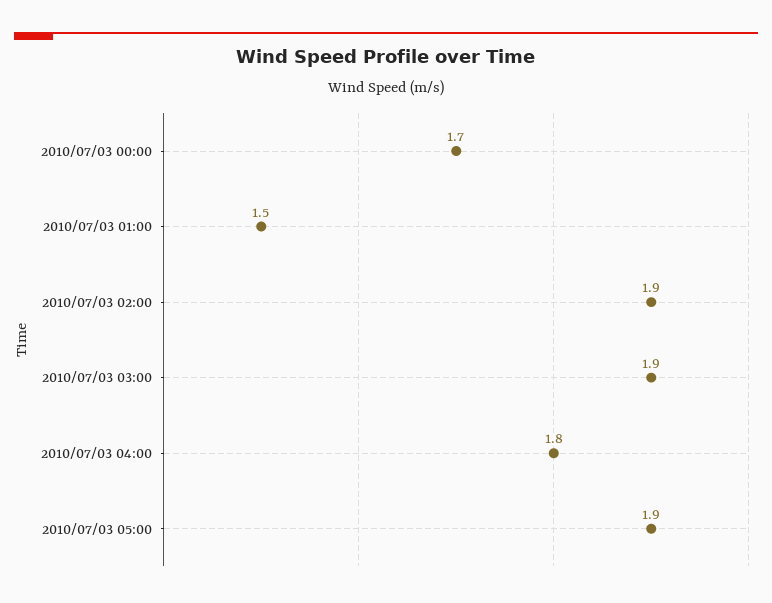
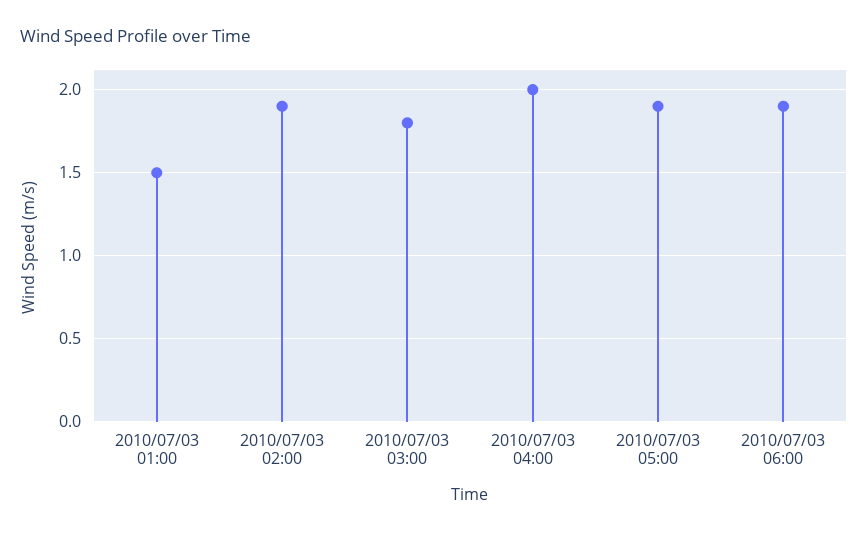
2010/07/03 00:00: 1.7 -> none
2010/07/03 03:00: 1.9 -> 1.8
2010/07/03 04:00: 1.8 -> 2
2010/07/03 06:00: none -> 1.9

